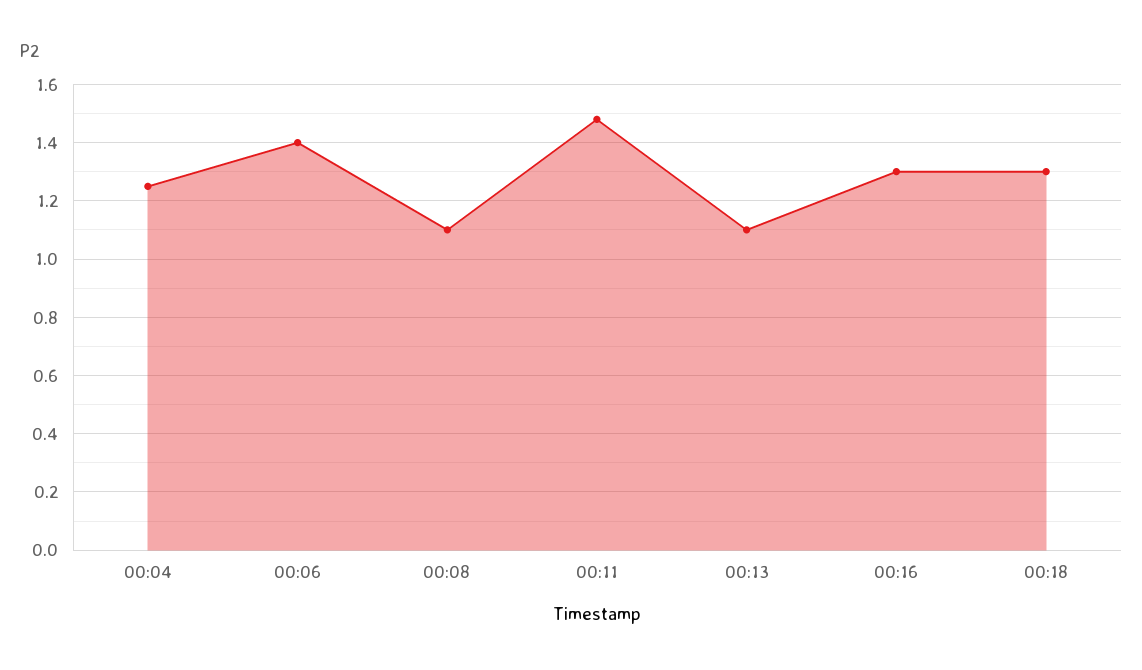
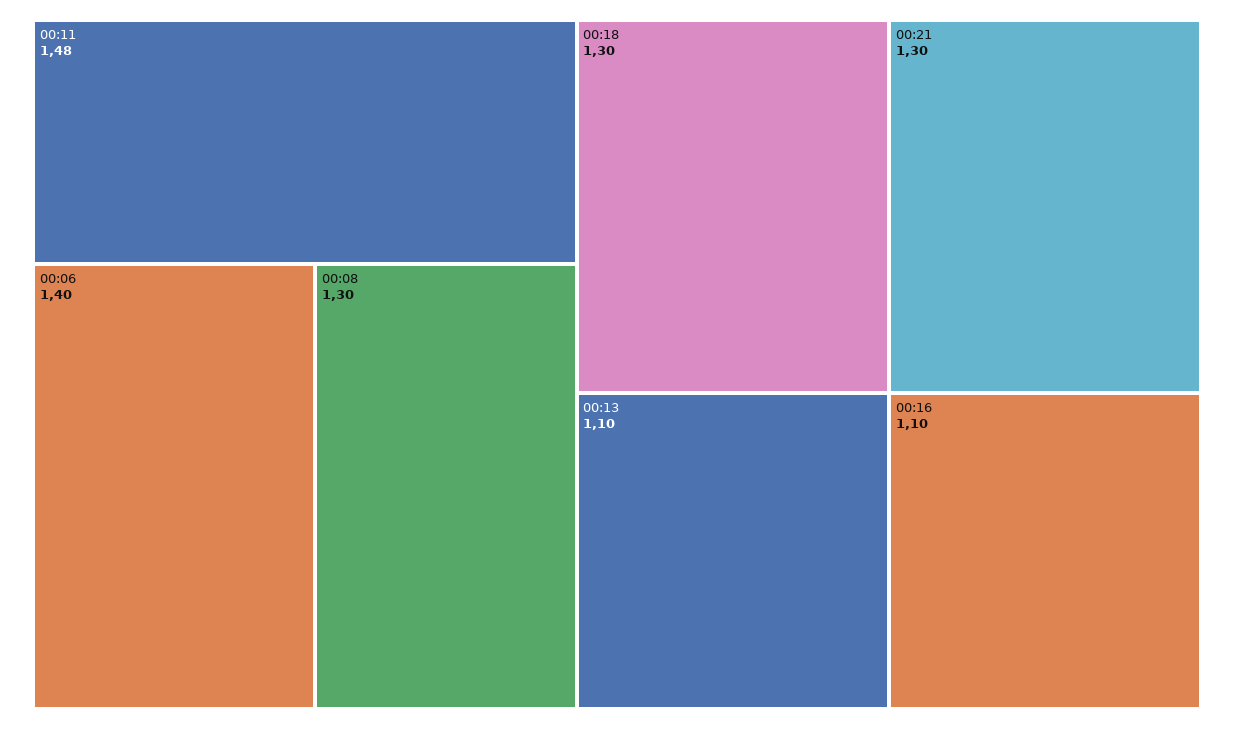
00:04: 1.25 -> none
00:08: 1.1 -> 1.3
00:16: 1.3 -> 1.1
00:21: none -> 1.3

